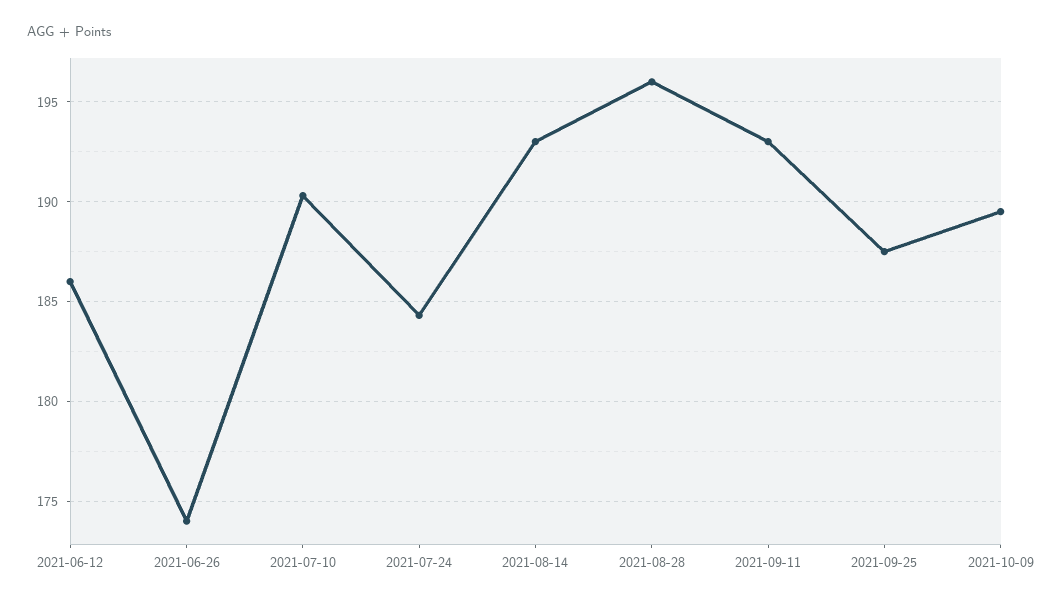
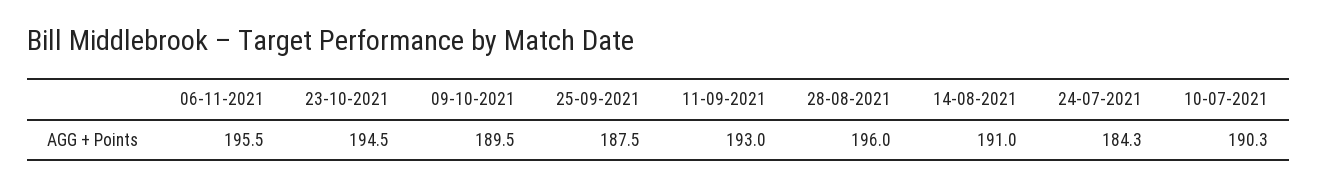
2021-06-12: 186 -> none
2021-06-26: 174 -> none
2021-08-14: 193 -> 191
06-11-2021: none -> 195.5
23-10-2021: none -> 194.5

